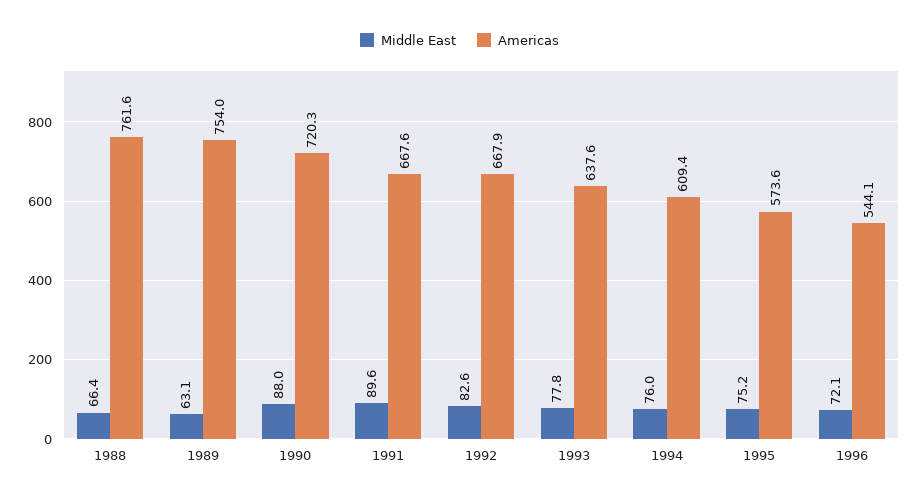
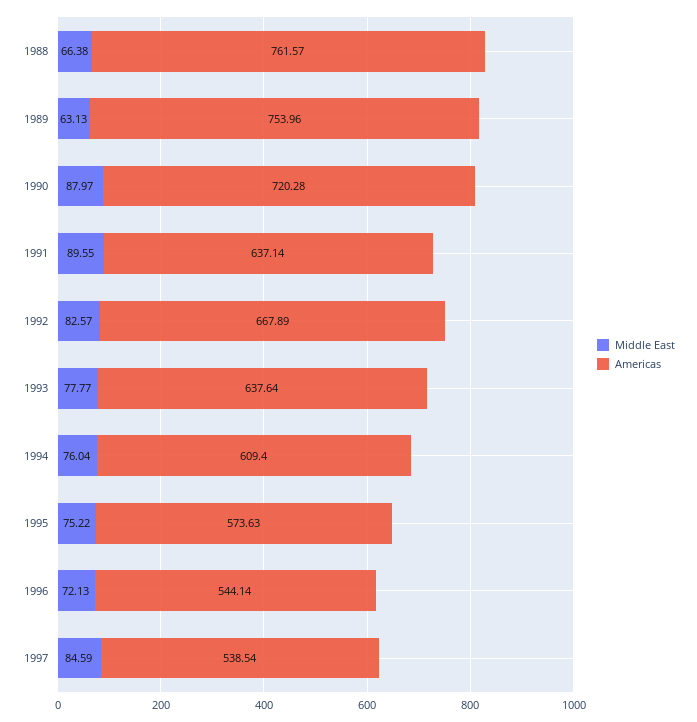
Americas, 1991: 667.6 -> 637.14
Middle East, 1997: none -> 84.59
Americas, 1997: none -> 538.54

